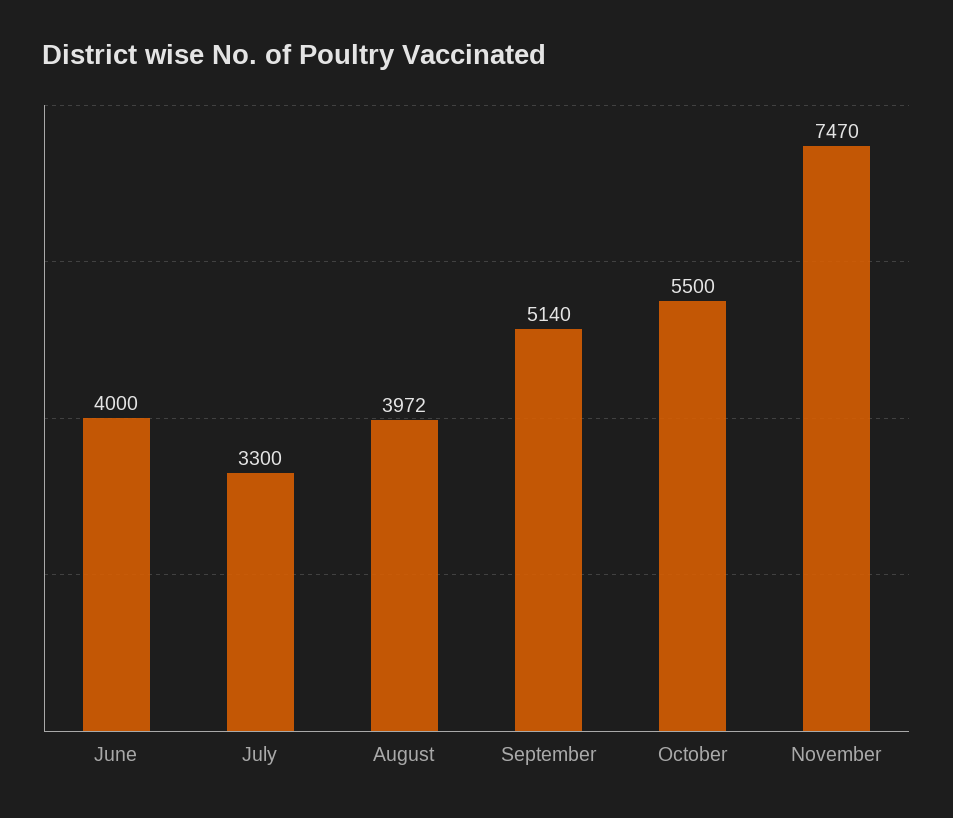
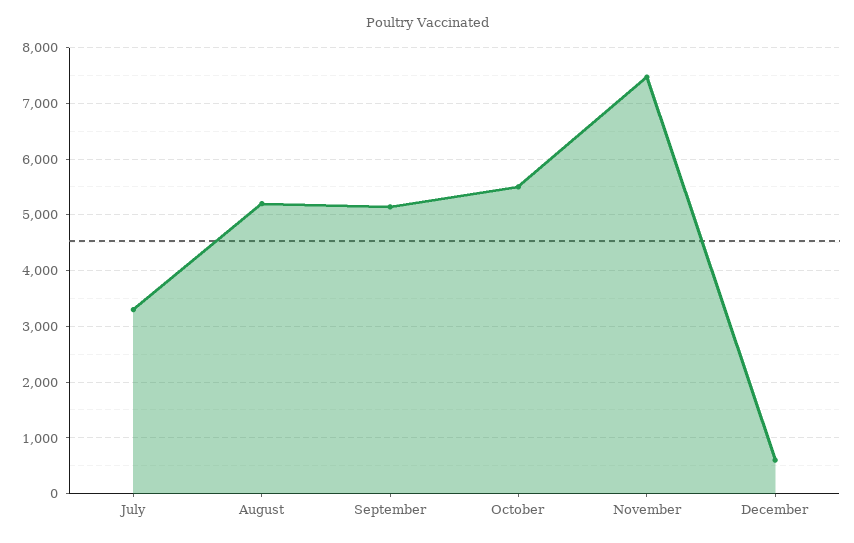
June: 4000 -> none
August: 3972 -> 5200
December: none -> 600

